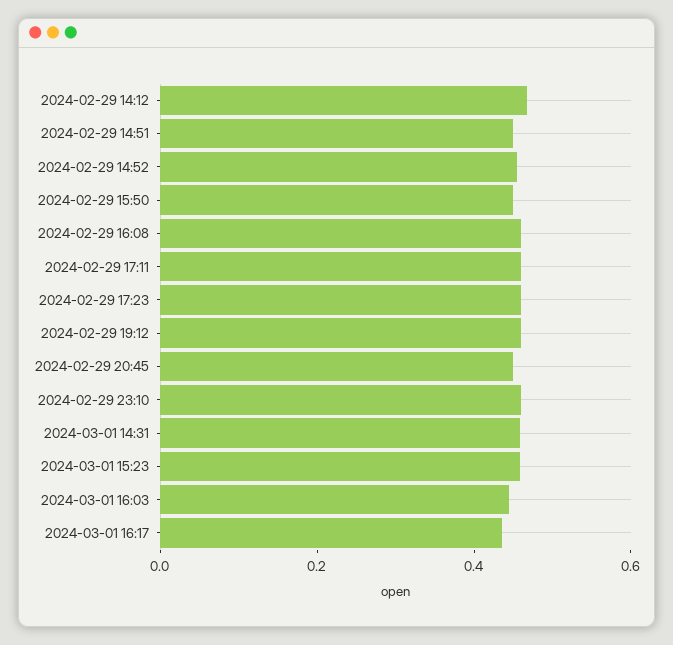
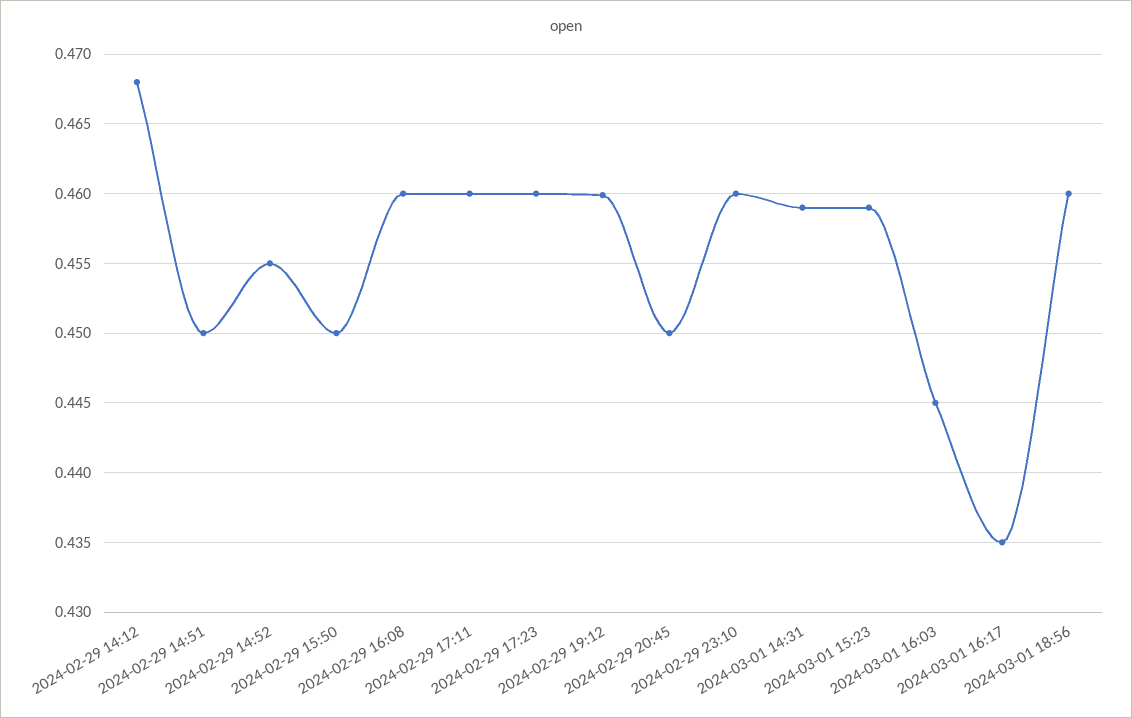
2024-03-01 18:56: none -> 0.46

